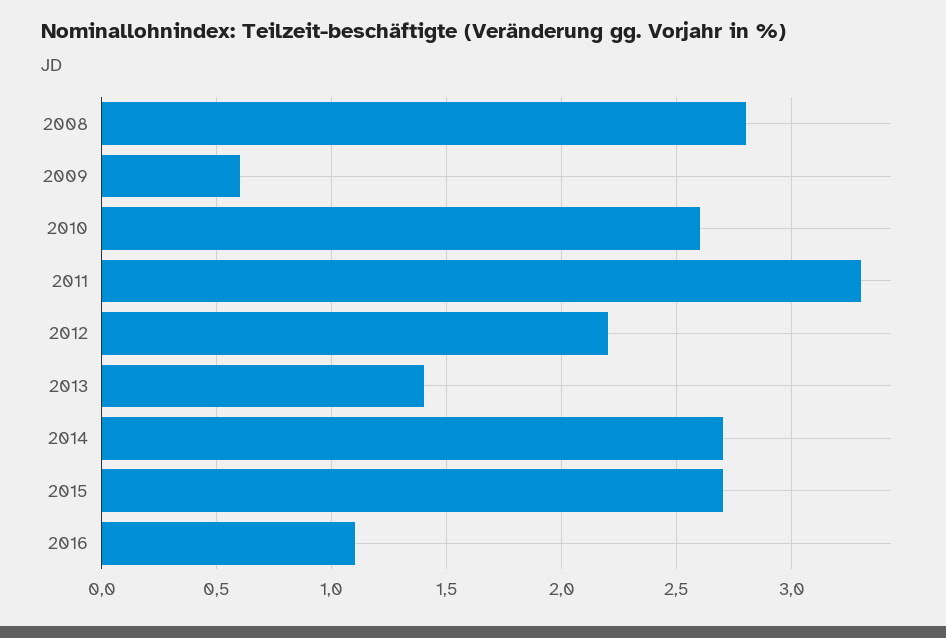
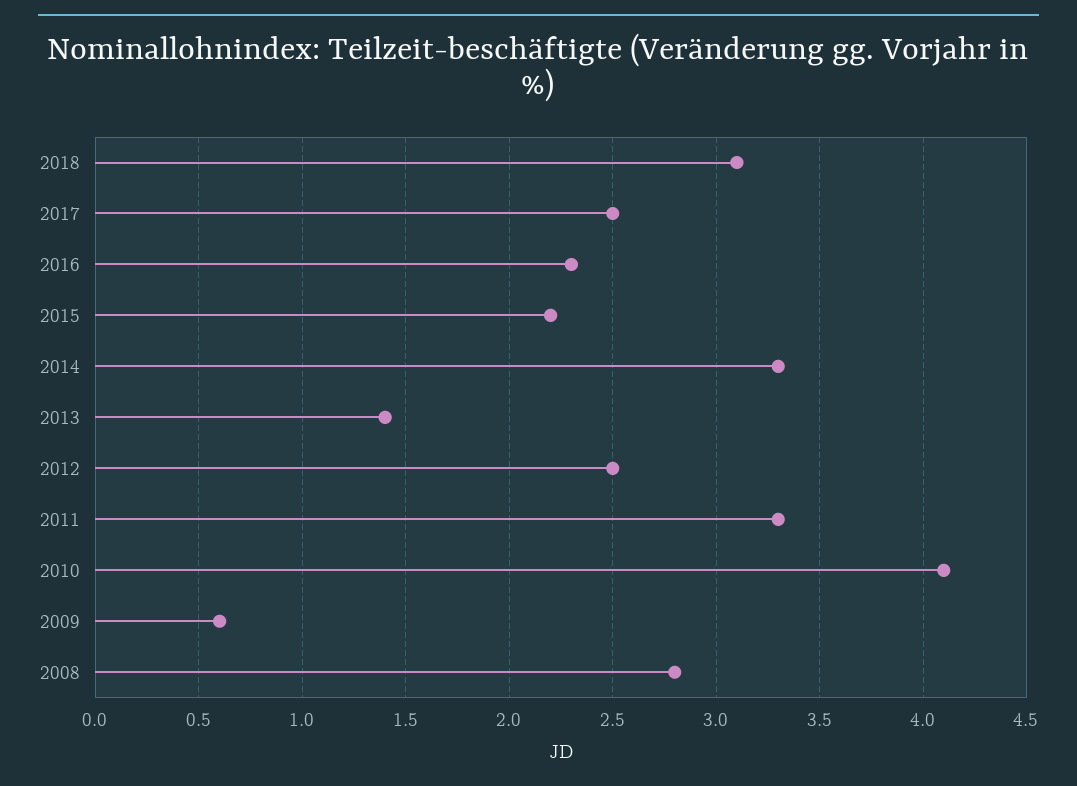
2010: 2.6 -> 4.1
2012: 2.2 -> 2.5
2014: 2.7 -> 3.3
2015: 2.7 -> 2.2
2016: 1.1 -> 2.3
2018: none -> 3.1
2017: none -> 2.5

